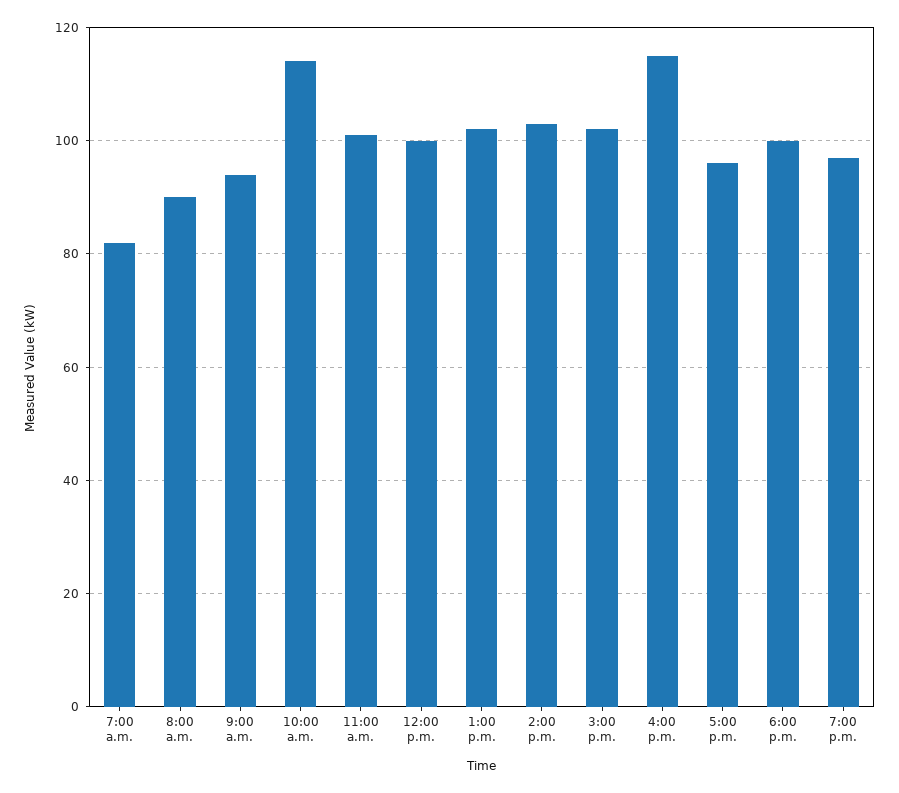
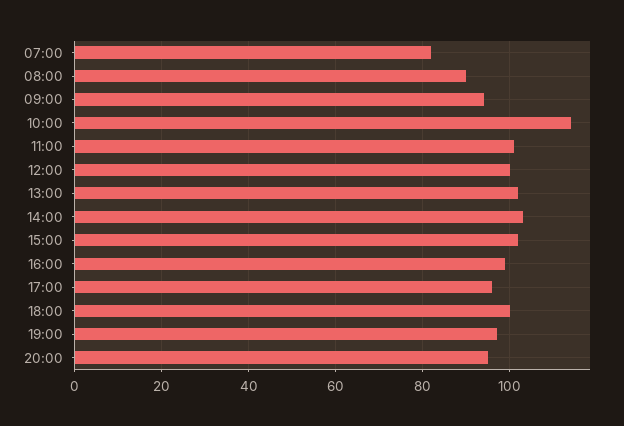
4:00 p.m.: 115 -> 100
20:00: none -> 95

